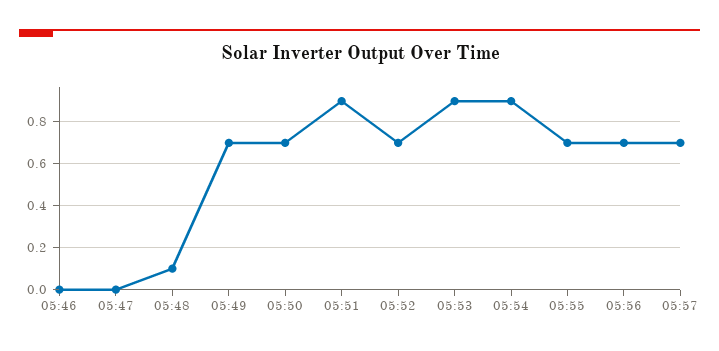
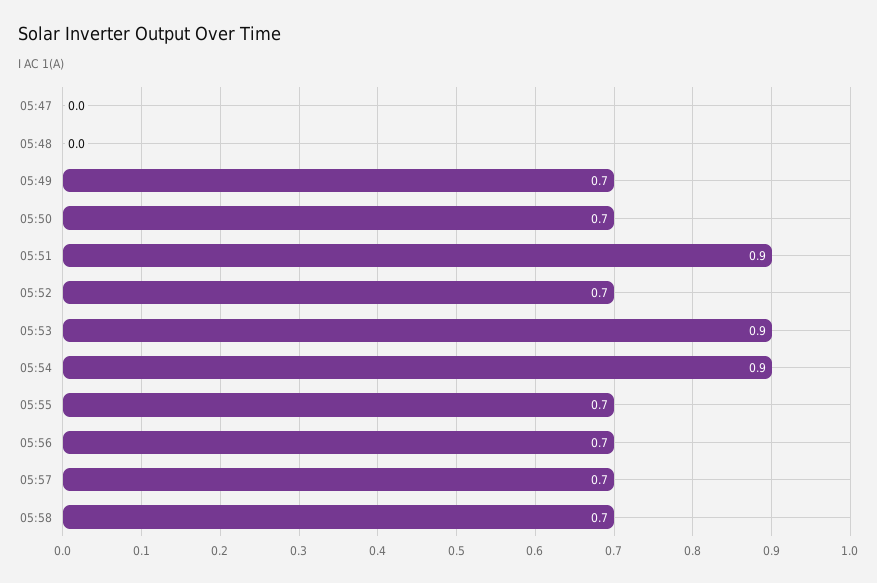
05:46: 0 -> none
05:48: 0.1 -> 0
05:58: none -> 0.7

